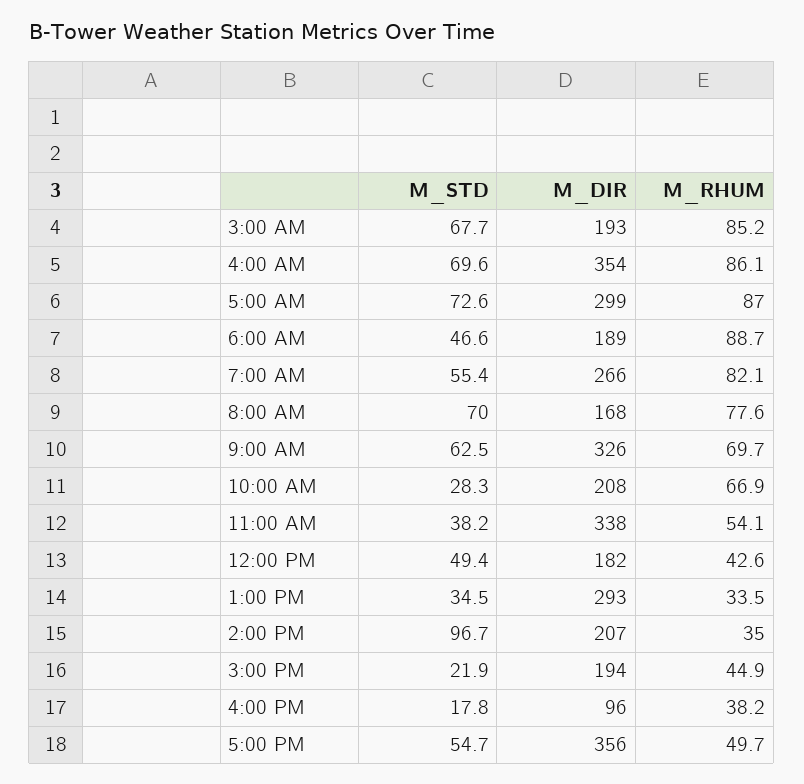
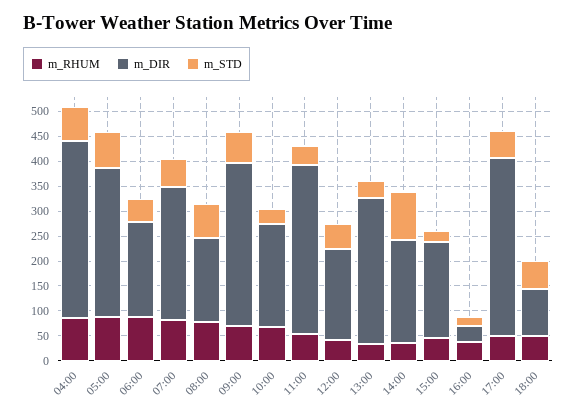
M_STD, 3:00 AM: 67.7 -> none
M_DIR, 3:00 AM: 193 -> none
M_RHUM, 3:00 AM: 85.2 -> none
M_DIR, 4:00 PM: 96 -> 25
M_RHUM, 18:00: none -> 50
M_DIR, 18:00: none -> 100
M_STD, 18:00: none -> 50

